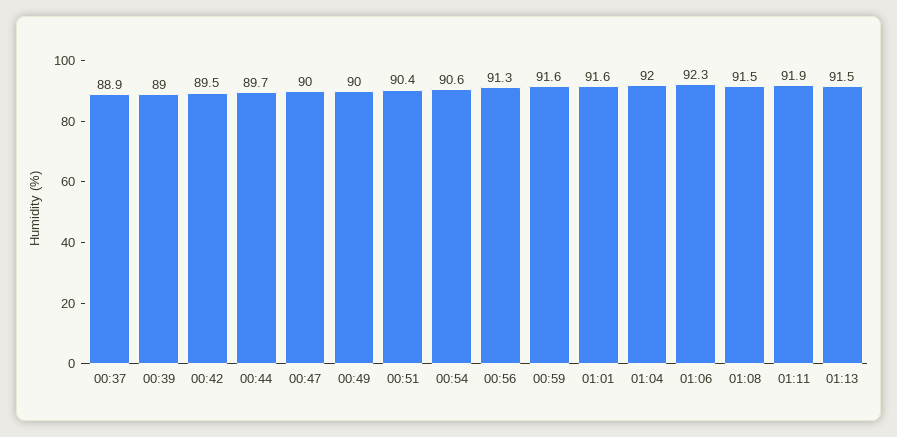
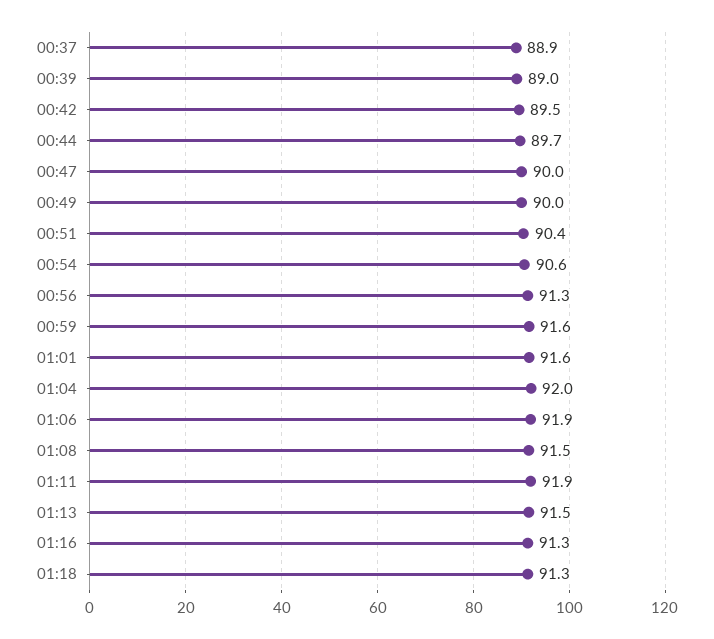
01:06: 92.3 -> 91.9
01:16: none -> 91.3
01:18: none -> 91.3

